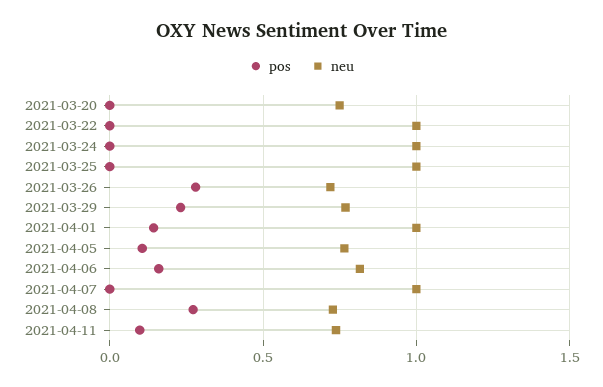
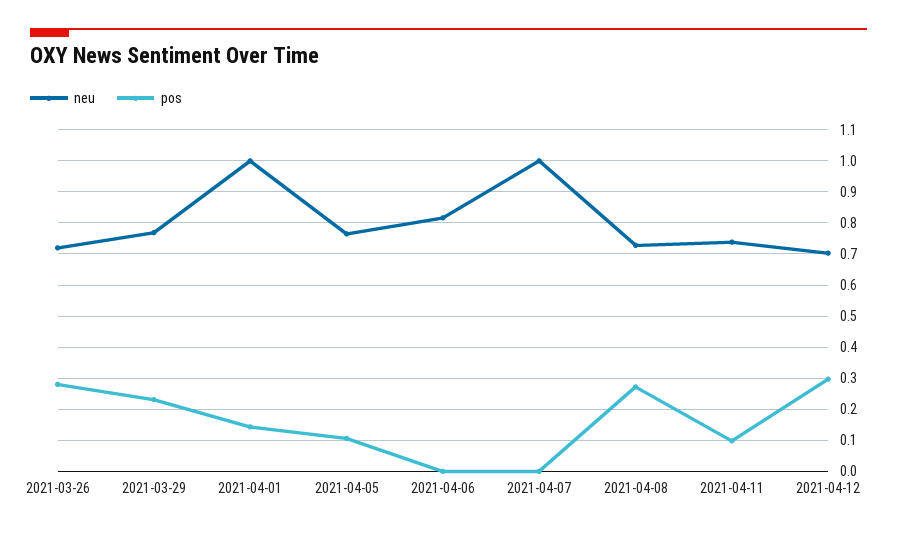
pos, 2021-03-20: 0 -> none
neu, 2021-03-20: 0.75 -> none
pos, 2021-03-22: 0 -> none
neu, 2021-03-22: 1 -> none
pos, 2021-03-24: 0 -> none
neu, 2021-03-24: 1 -> none
pos, 2021-03-25: 0 -> none
neu, 2021-03-25: 1 -> none
pos, 2021-04-06: 0.15 -> 0
neu, 2021-04-12: none -> 0.7
pos, 2021-04-12: none -> 0.3

